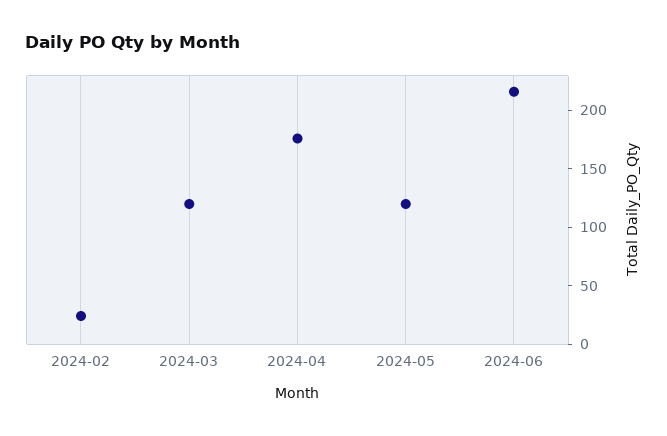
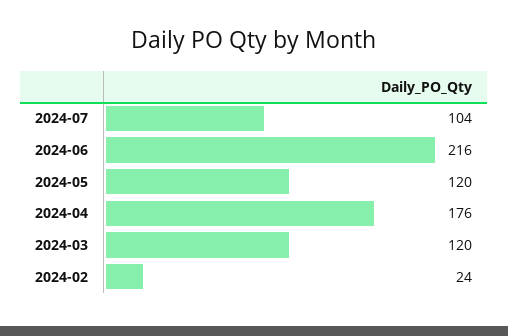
2024-07: none -> 104

